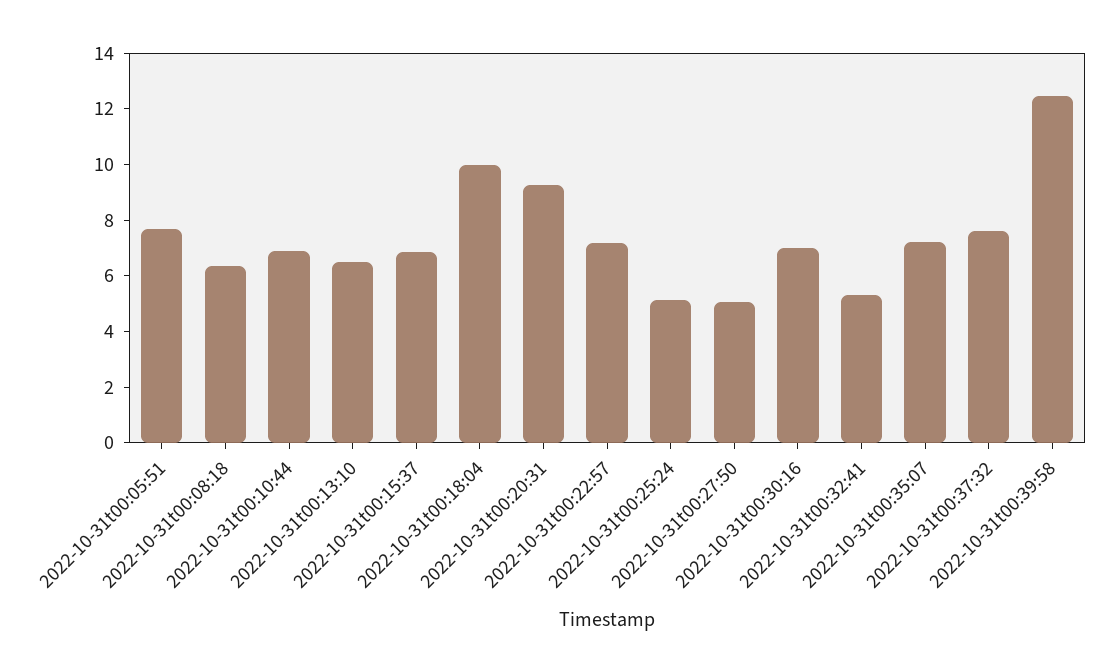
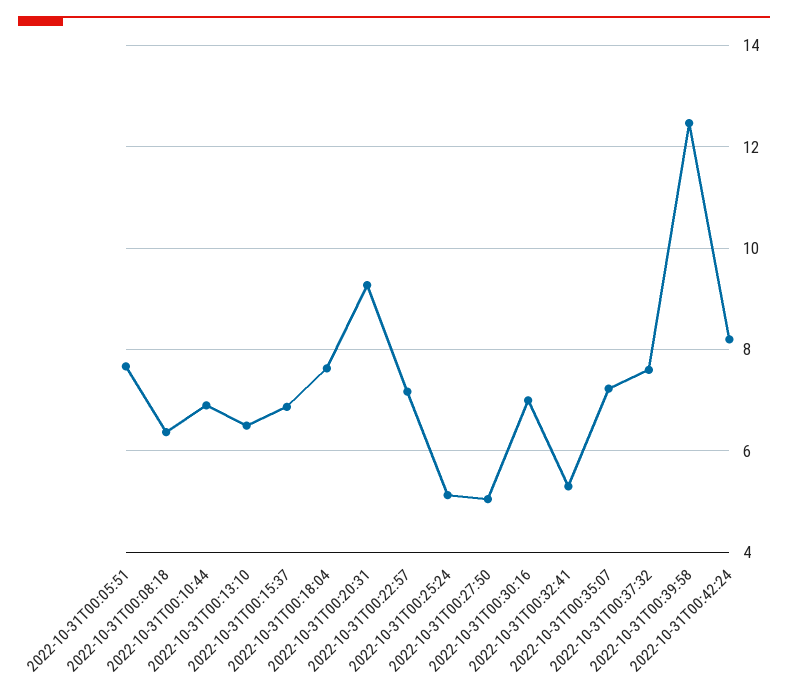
2022-10-31t00:18:04: 10 -> 7.6
2022-10-31T00:42:24: none -> 8.2

